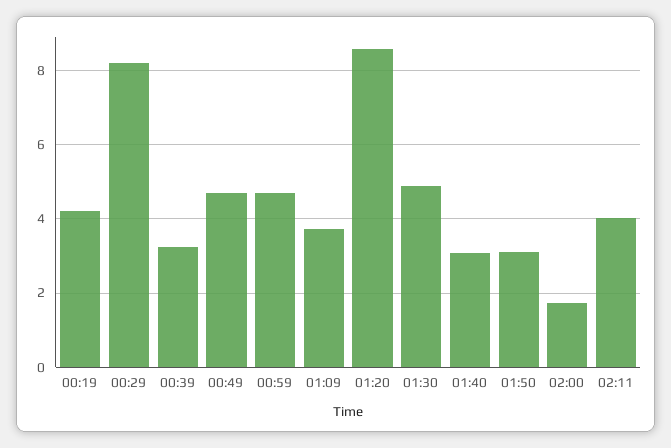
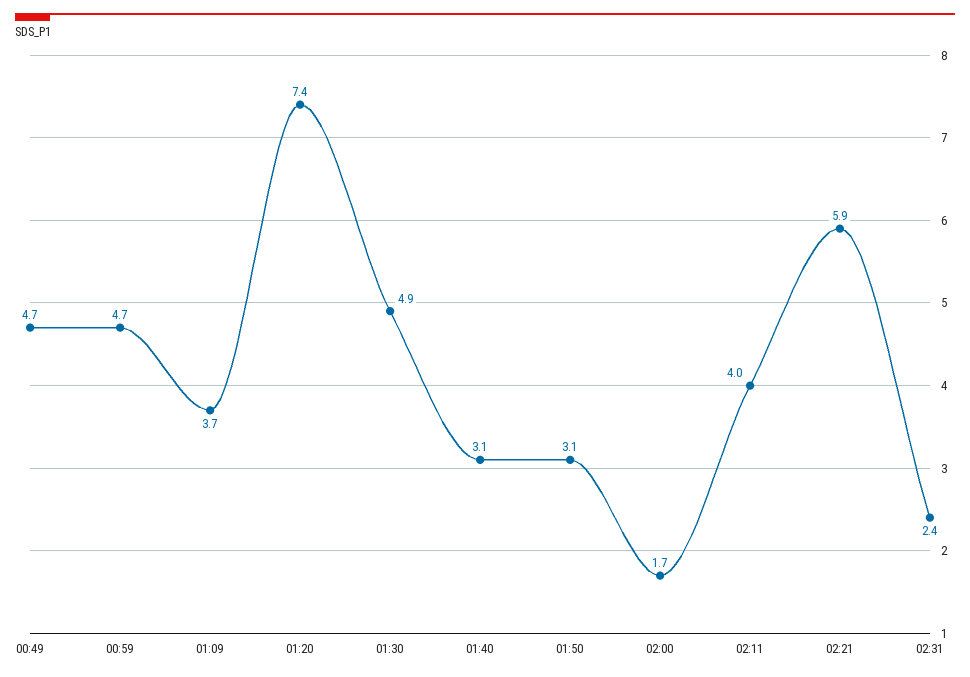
00:19: 4.2 -> none
00:29: 8.2 -> none
00:39: 3.2 -> none
01:20: 8.6 -> 7.4
02:21: none -> 5.9
02:31: none -> 2.4

